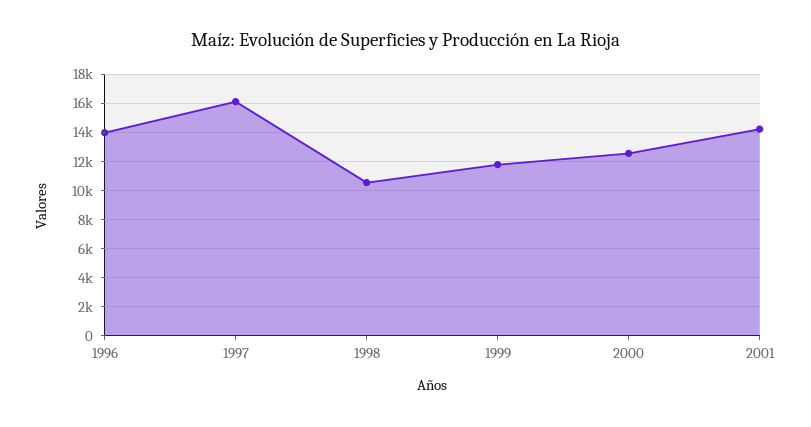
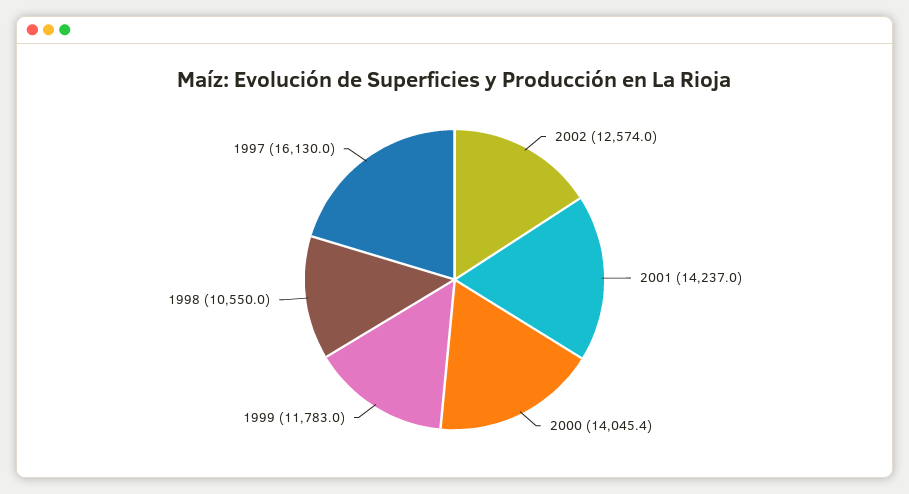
1996: 14000 -> none
2000: 12500 -> 14045.4
2002: none -> 12574

